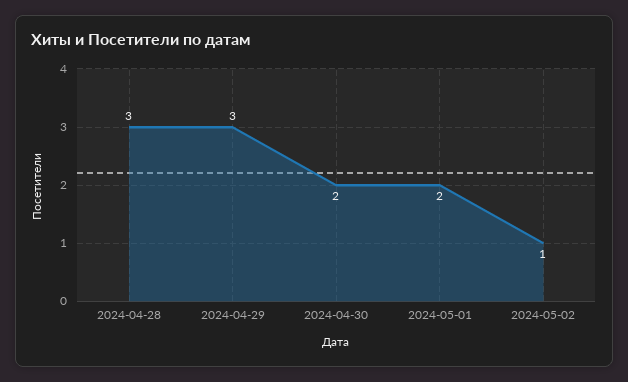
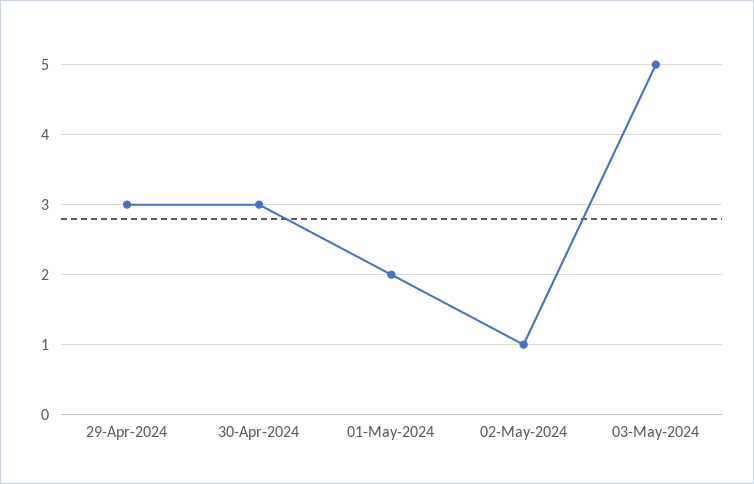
2024-04-28: 3 -> none
2024-04-30: 2 -> 3
03-May-2024: none -> 5

